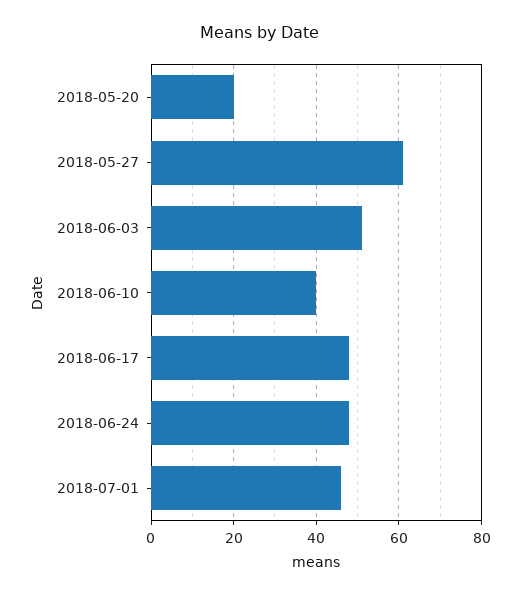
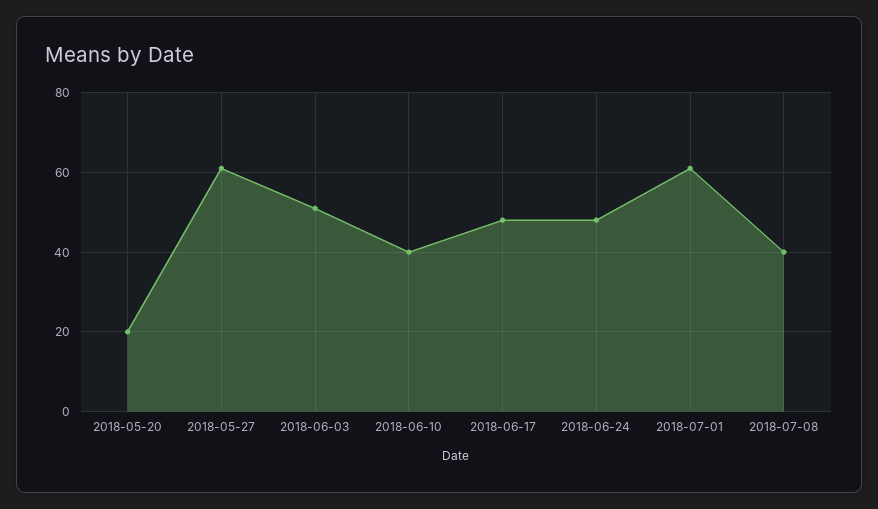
2018-07-01: 45 -> 60
2018-07-08: none -> 40

